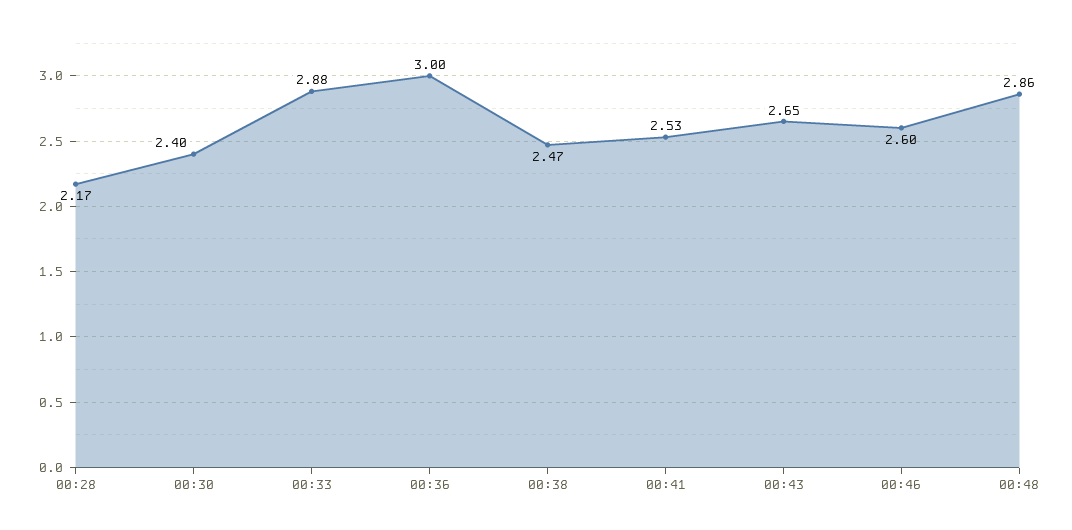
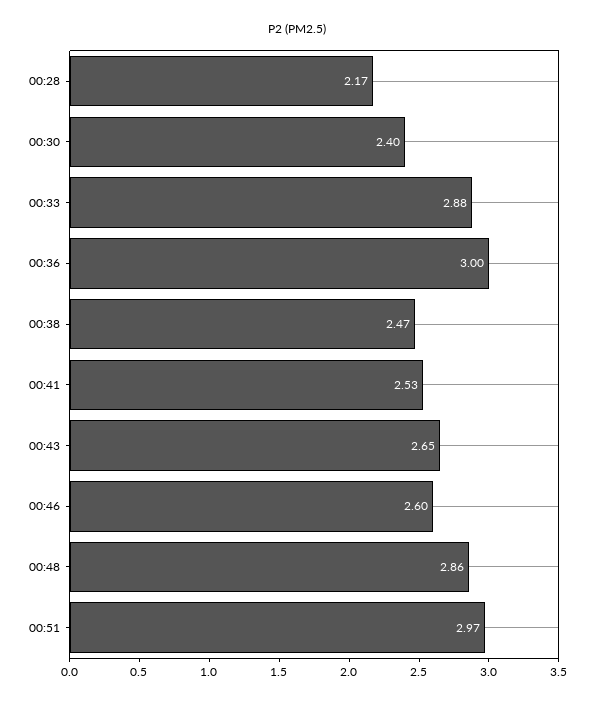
00:51: none -> 2.97

